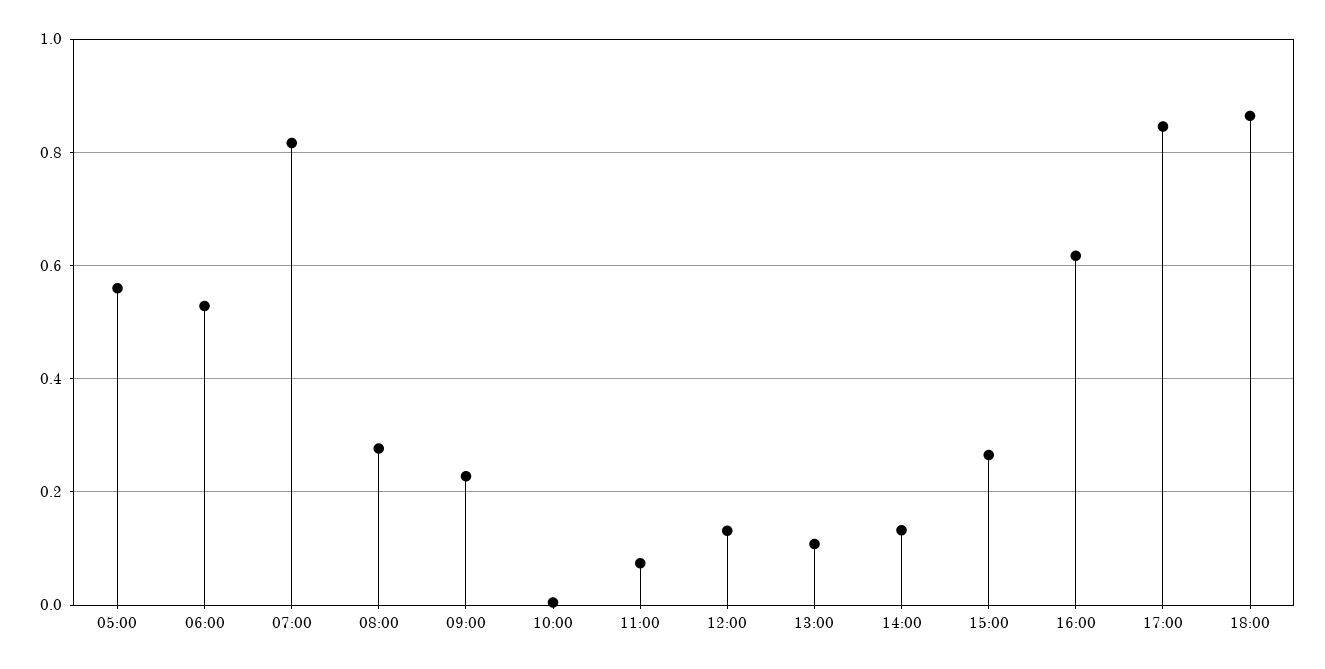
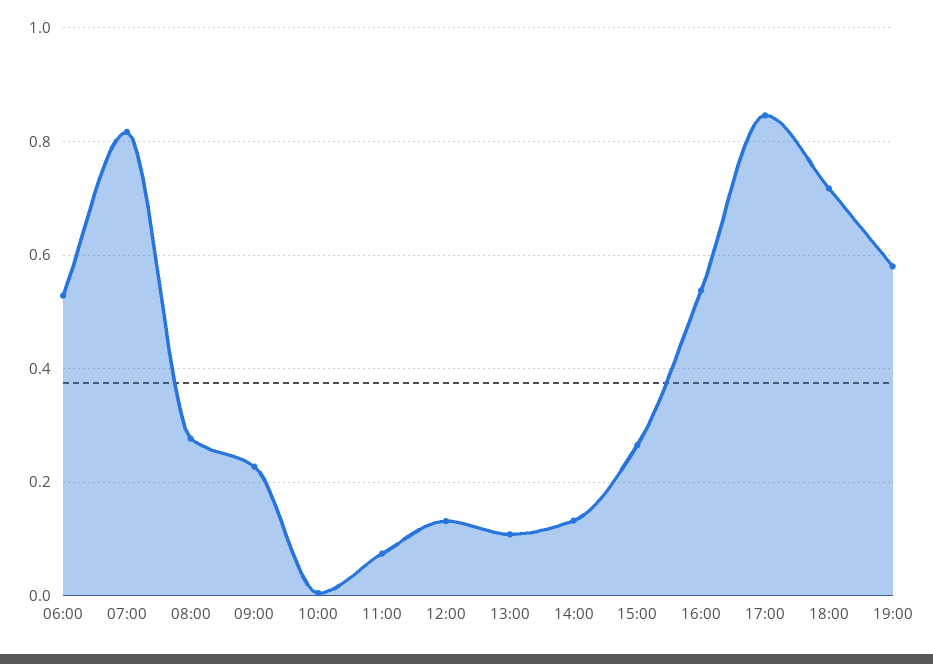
05:00: 0.56 -> none
16:00: 0.62 -> 0.54
18:00: 0.86 -> 0.72
19:00: none -> 0.58

